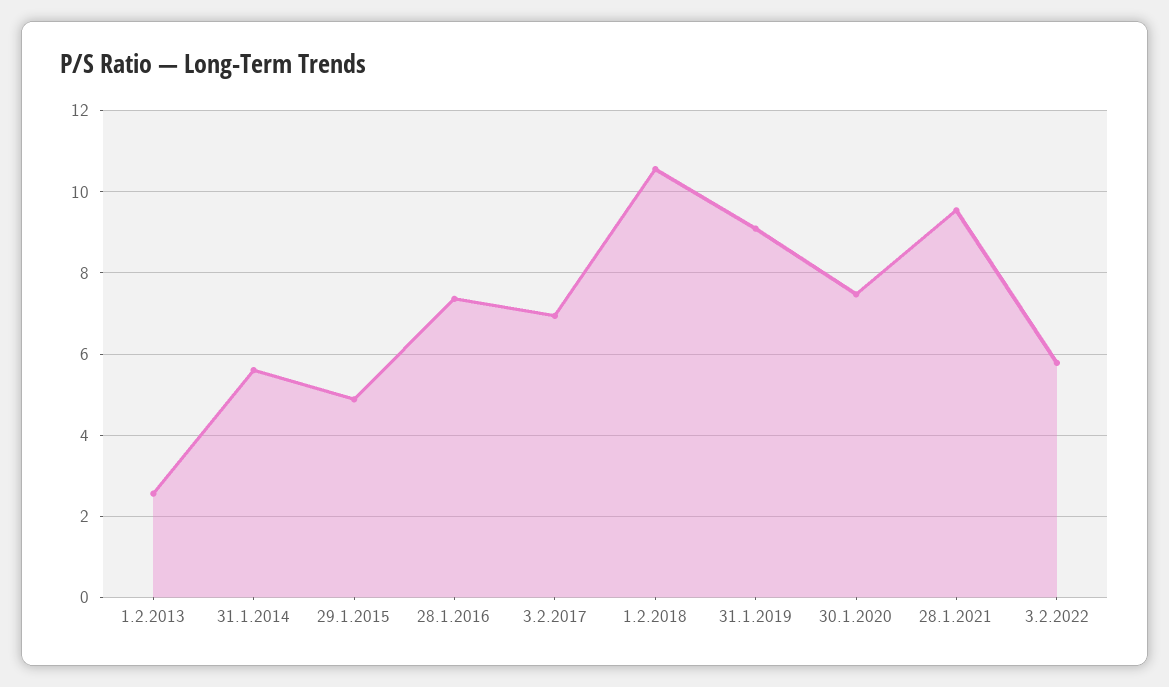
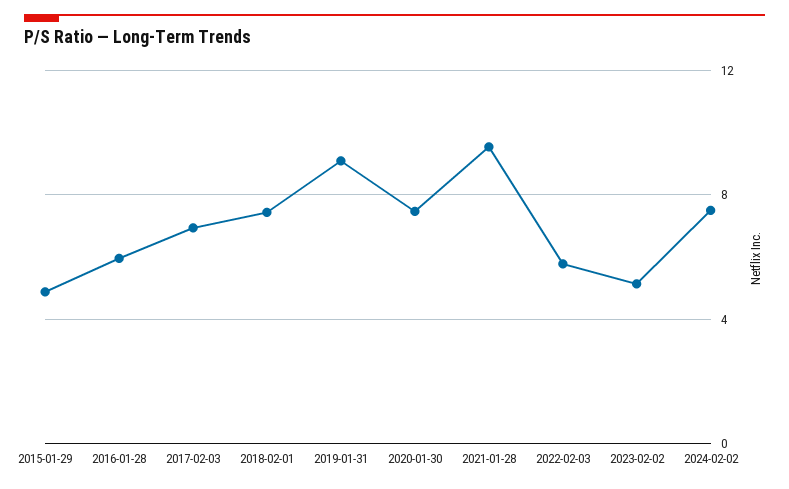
1.2.2013: 2.6 -> none
31.1.2014: 5.6 -> none
28.1.2016: 7.4 -> 6
1.2.2018: 10.6 -> 7.5
2023-02-02: none -> 5
2024-02-02: none -> 7.5

